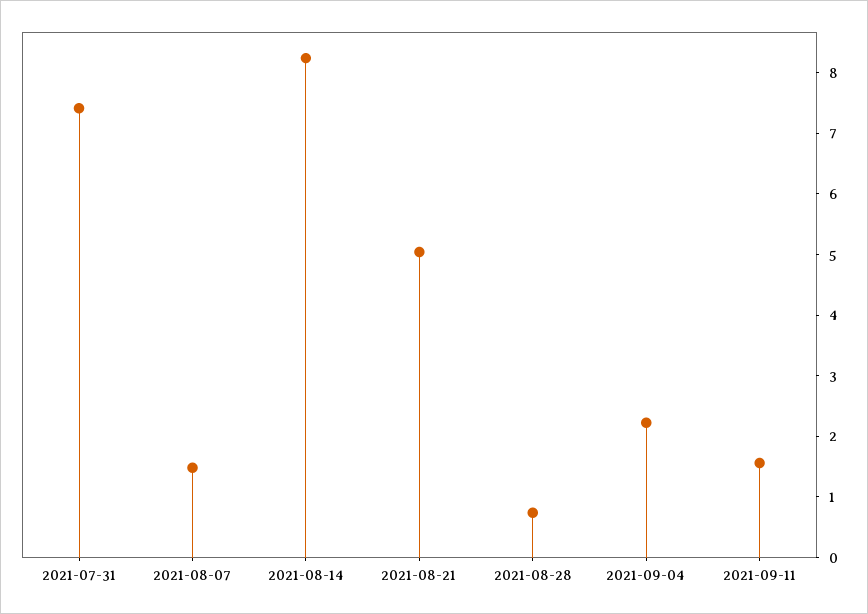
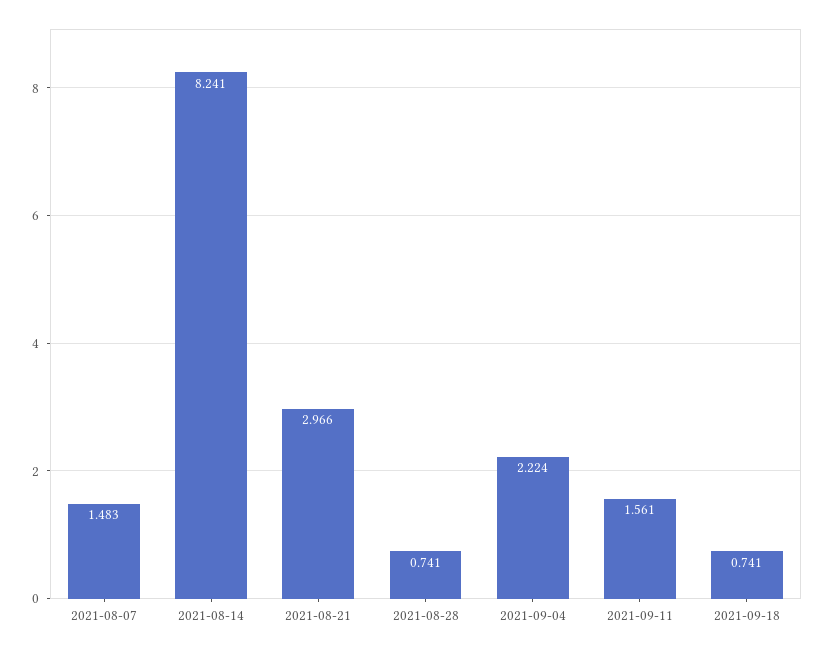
2021-07-31: 7.4 -> none
2021-08-21: 5 -> 2.966
2021-09-18: none -> 0.741

